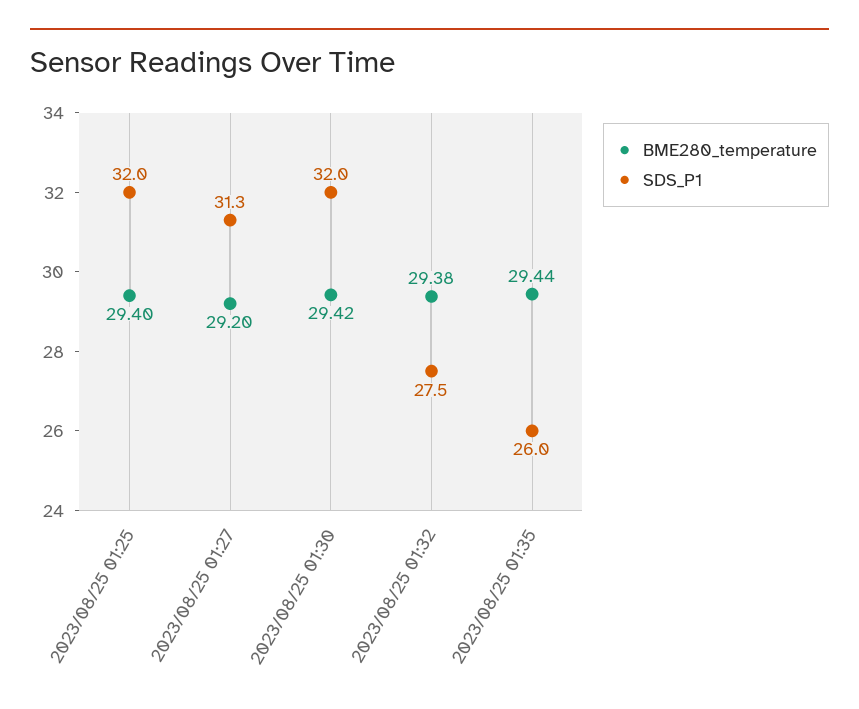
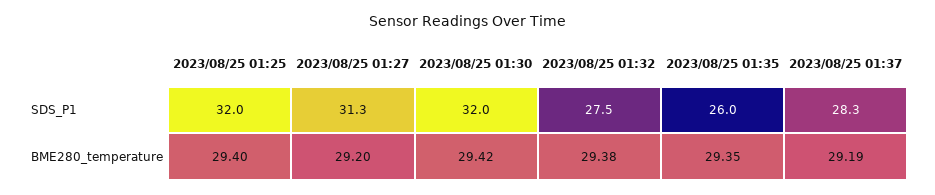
BME280_temperature, 2023/08/25 01:35: 29.44 -> 29.35
SDS_P1, 2023/08/25 01:37: none -> 28.3
BME280_temperature, 2023/08/25 01:37: none -> 29.19

